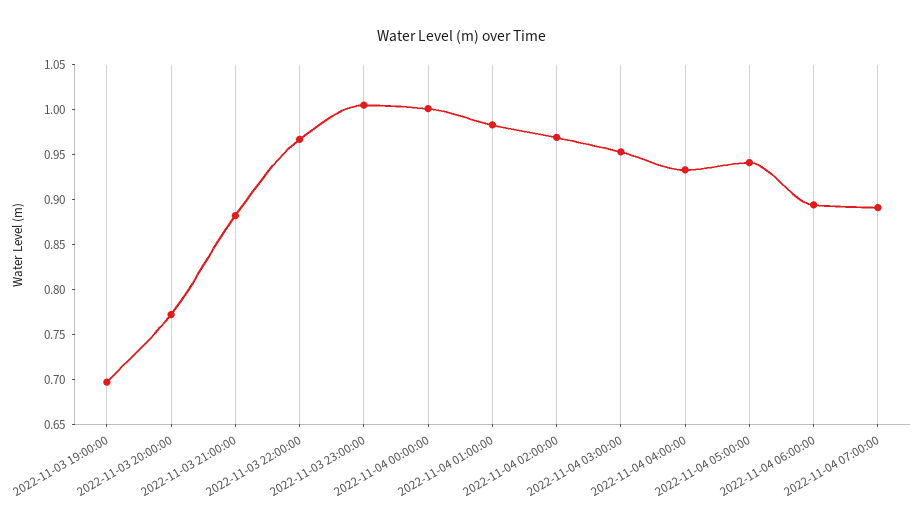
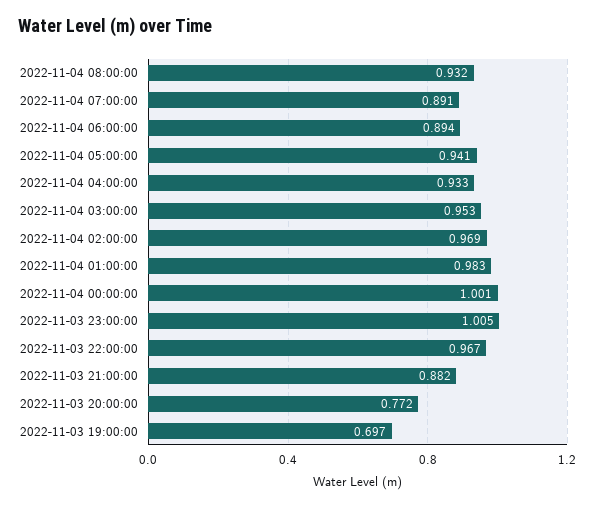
2022-11-04 08:00:00: none -> 0.932

